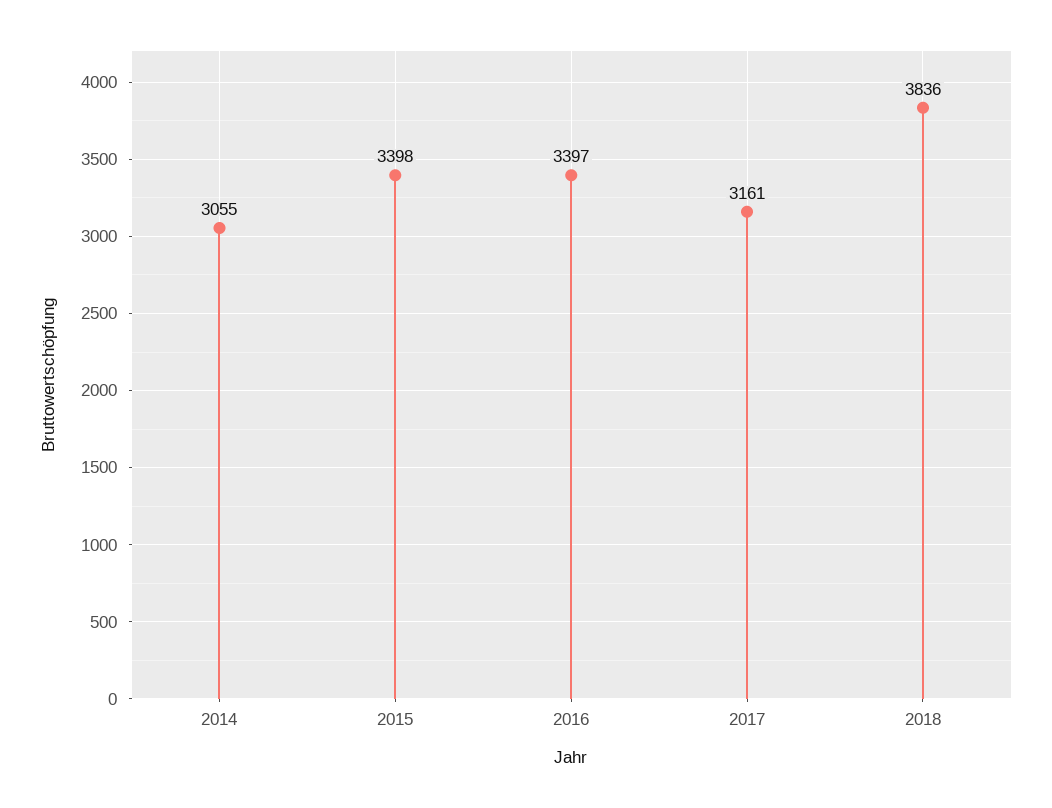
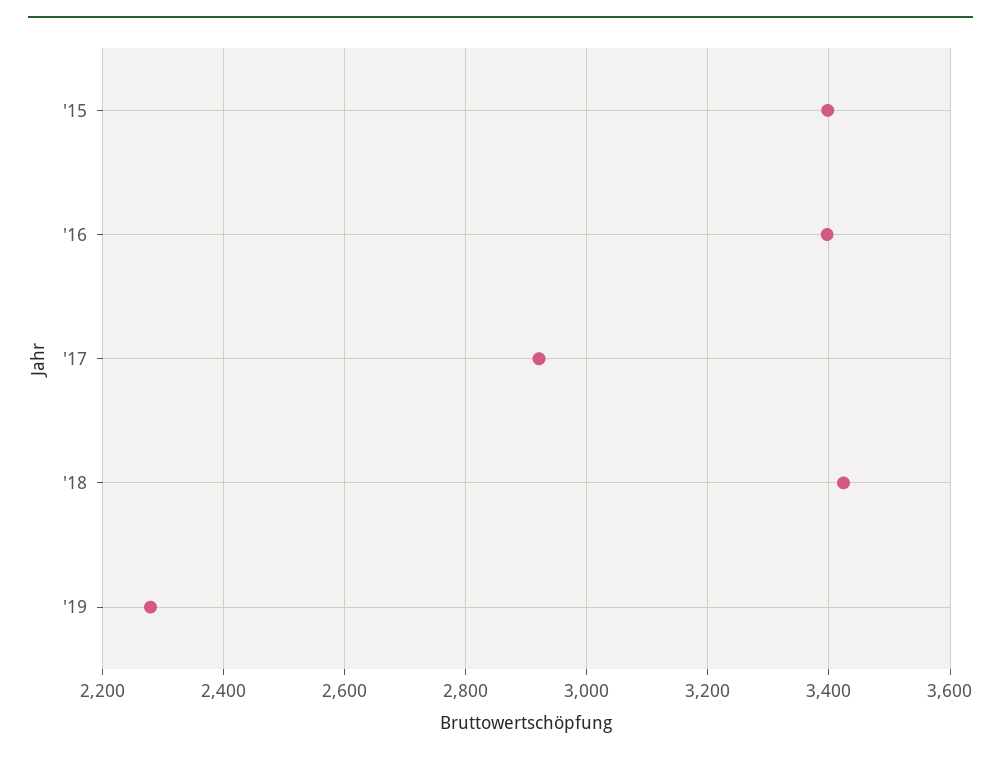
2014: 3055 -> none
2017: 3161 -> 2920
2018: 3836 -> 3420
'19: none -> 2280

